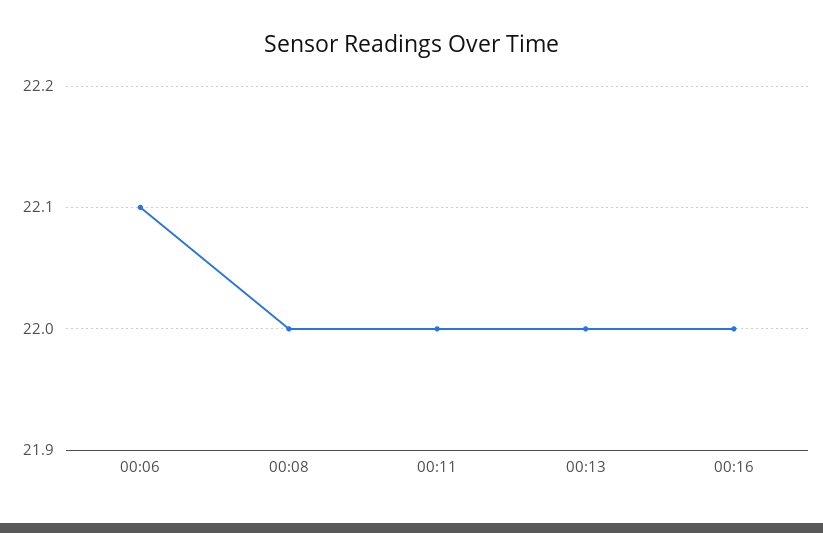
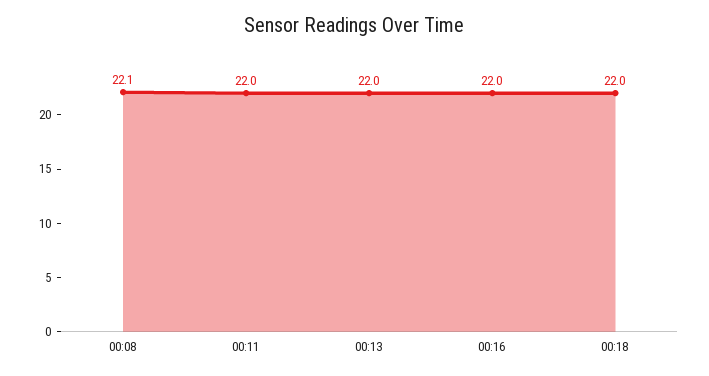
00:06: 22.1 -> none
00:08: 22 -> 22.1
00:18: none -> 22

